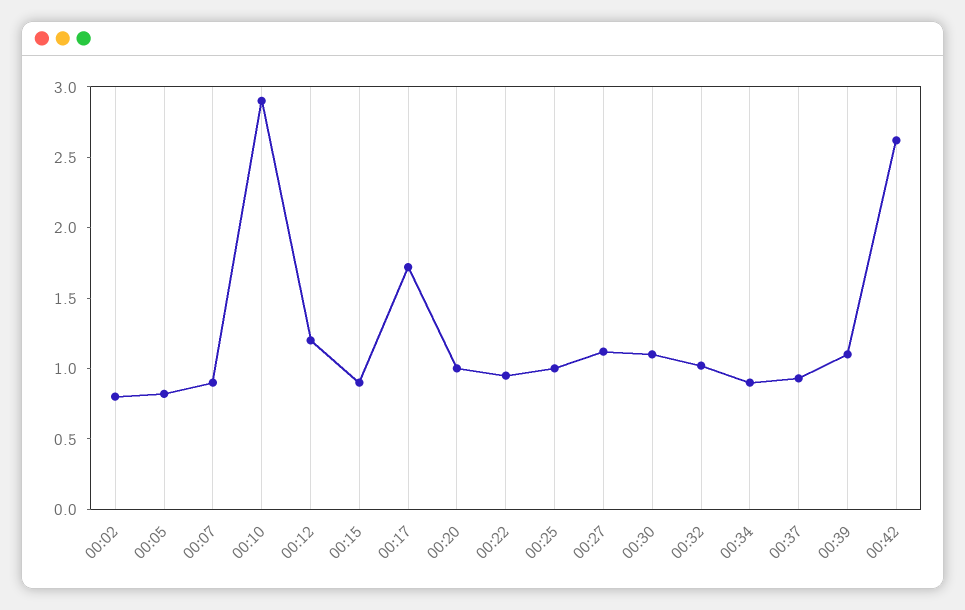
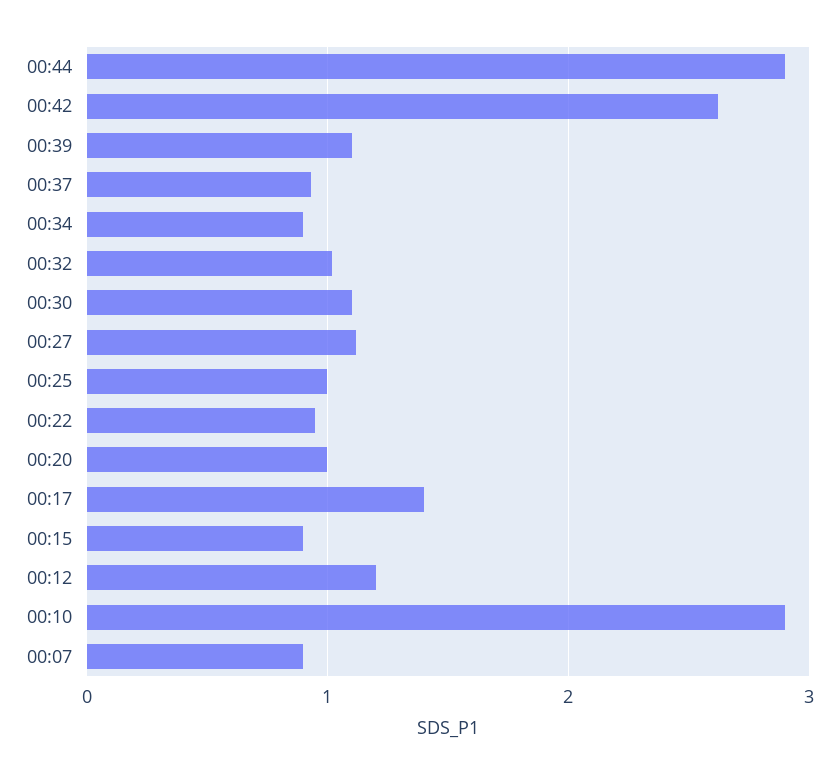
00:02: 0.8 -> none
00:05: 0.8 -> none
00:17: 1.7 -> 1.4
00:44: none -> 2.9

